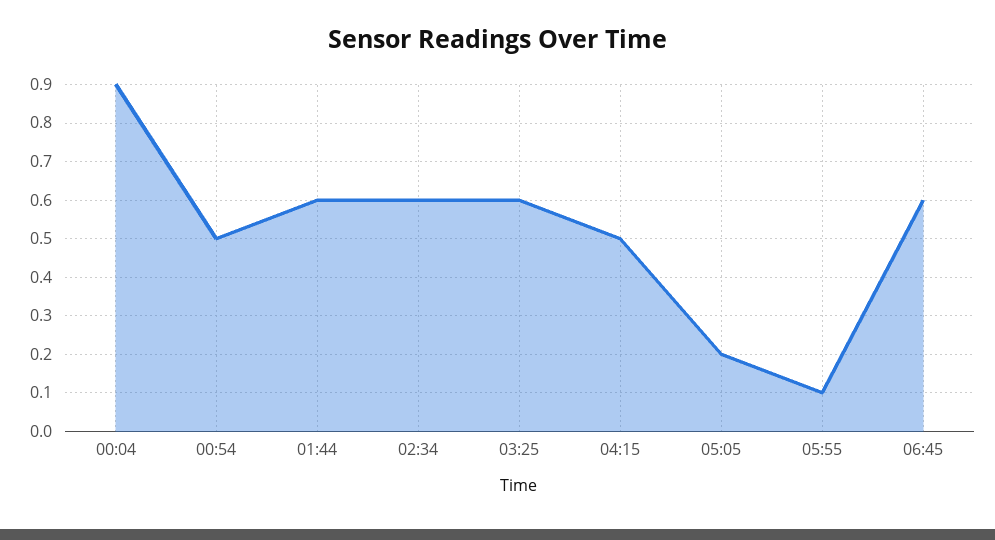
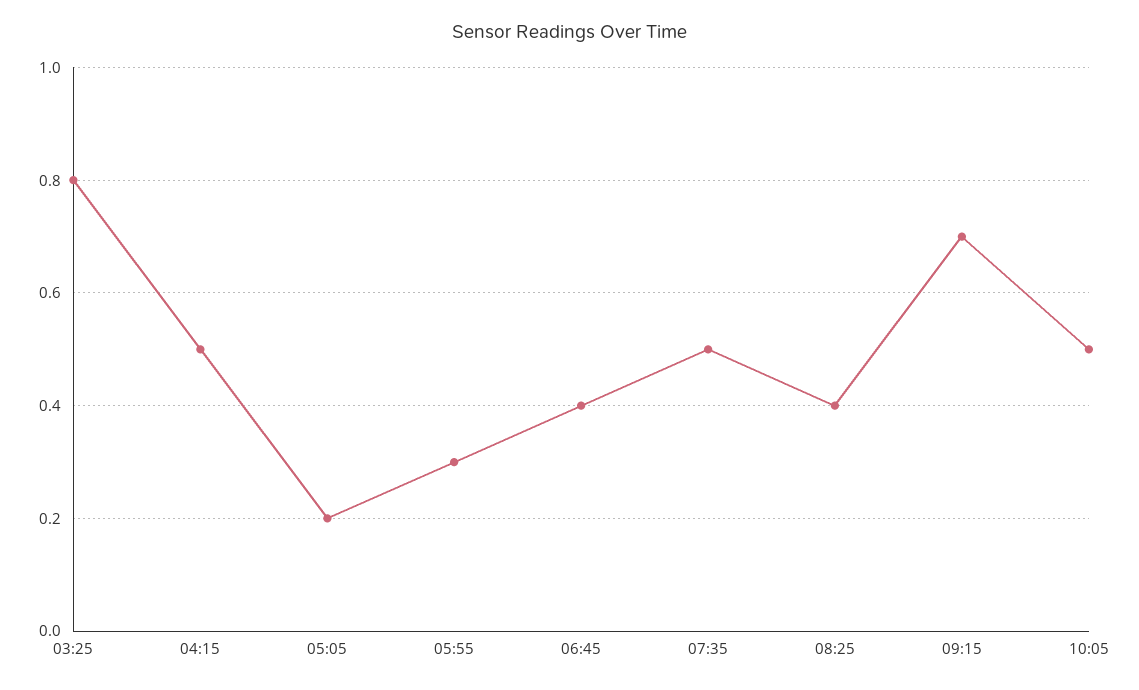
00:04: 0.9 -> none
00:54: 0.5 -> none
01:44: 0.6 -> none
02:34: 0.6 -> none
03:25: 0.6 -> 0.8
05:55: 0.1 -> 0.3
06:45: 0.6 -> 0.4
07:35: none -> 0.5
08:25: none -> 0.4
09:15: none -> 0.7
10:05: none -> 0.5

